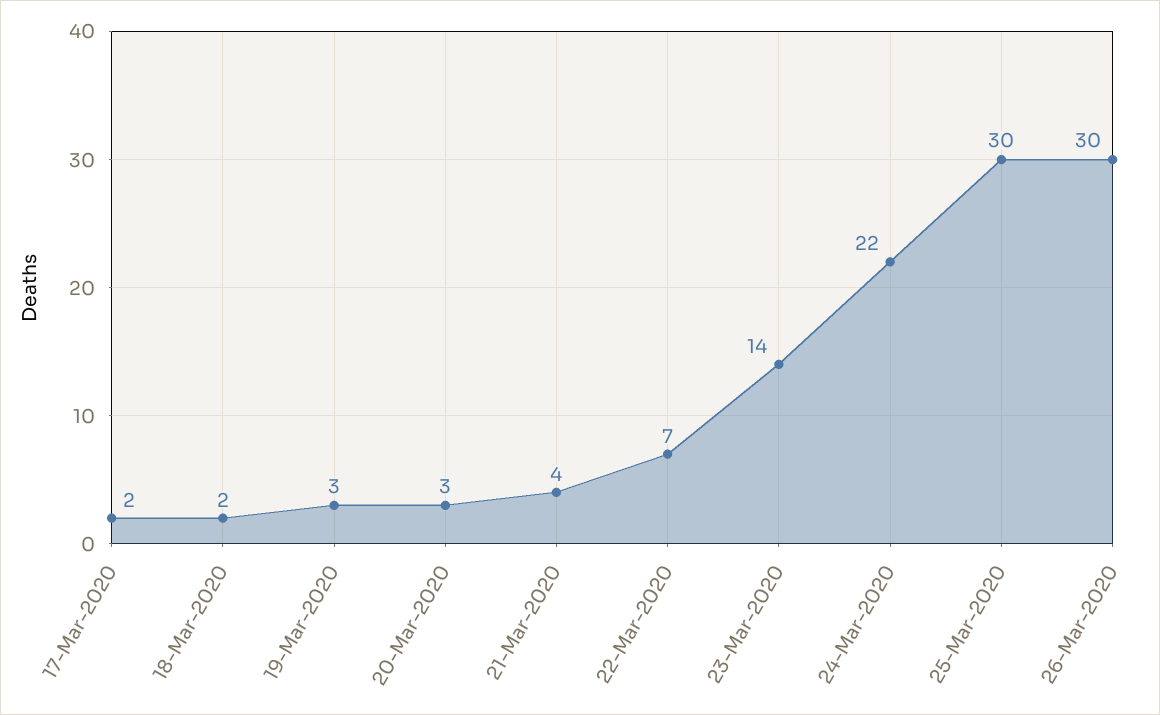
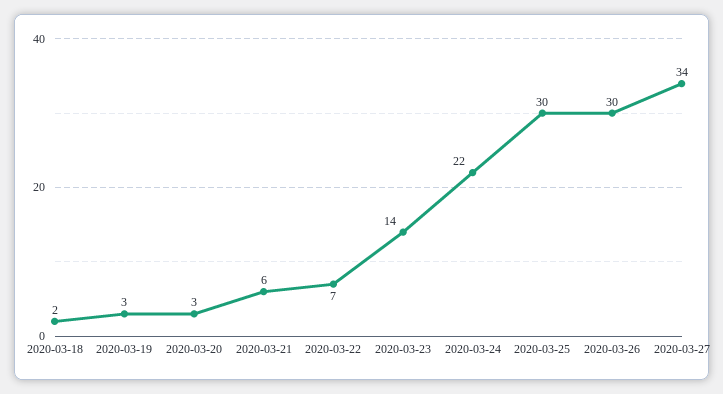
17-Mar-2020: 2 -> none
21-Mar-2020: 4 -> 6
2020-03-27: none -> 34

